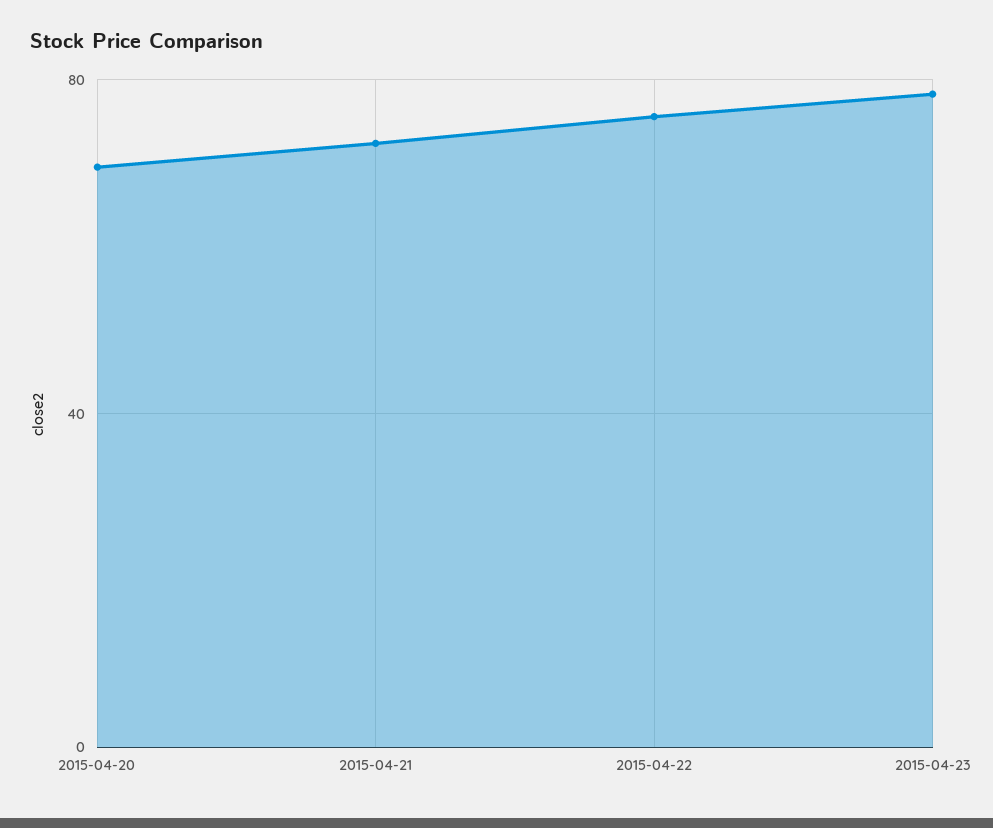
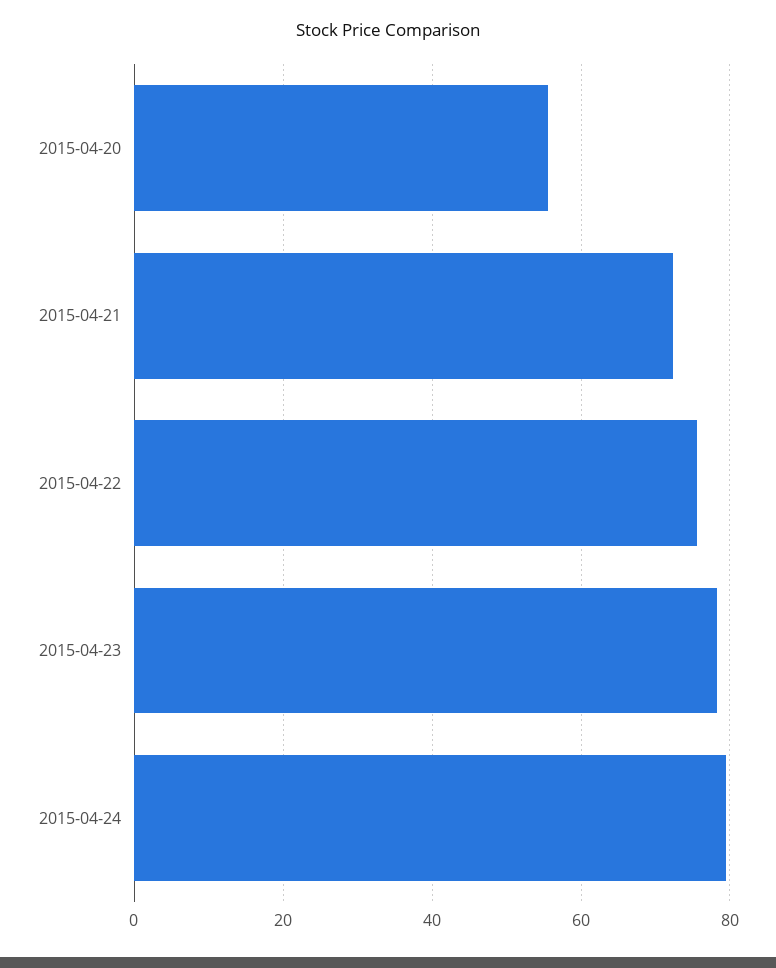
2015-04-20: 70 -> 56
2015-04-24: none -> 80

